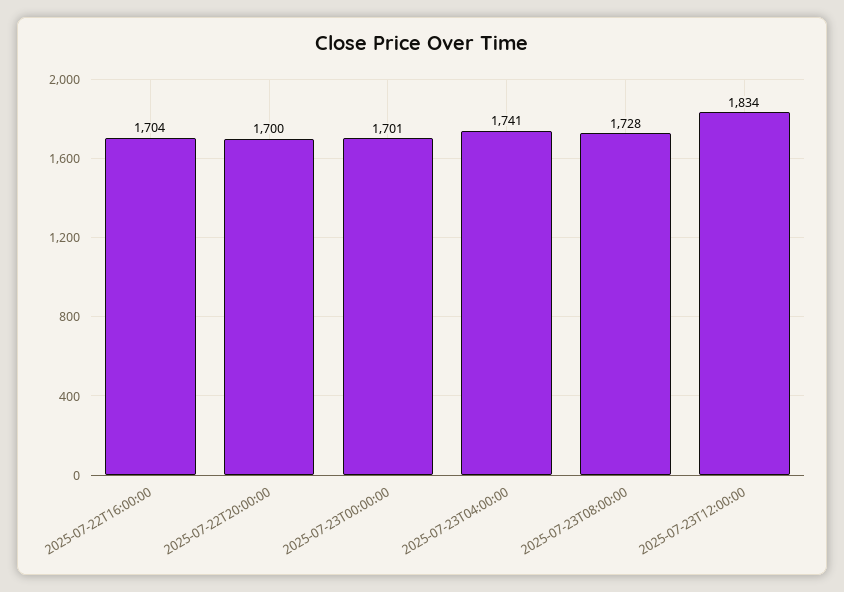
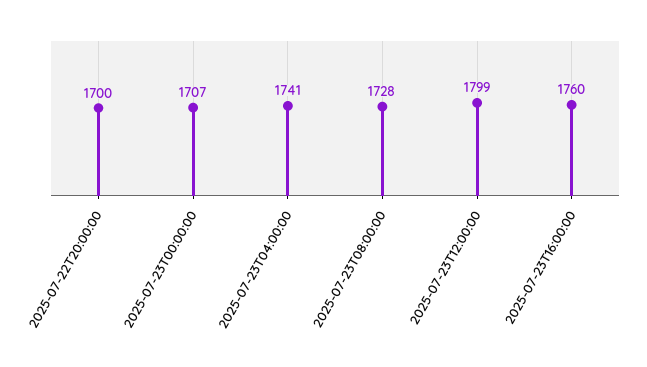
2025-07-22T16:00:00: 1704 -> none
2025-07-23T00:00:00: 1701 -> 1707
2025-07-23T12:00:00: 1834 -> 1799
2025-07-23T16:00:00: none -> 1760

